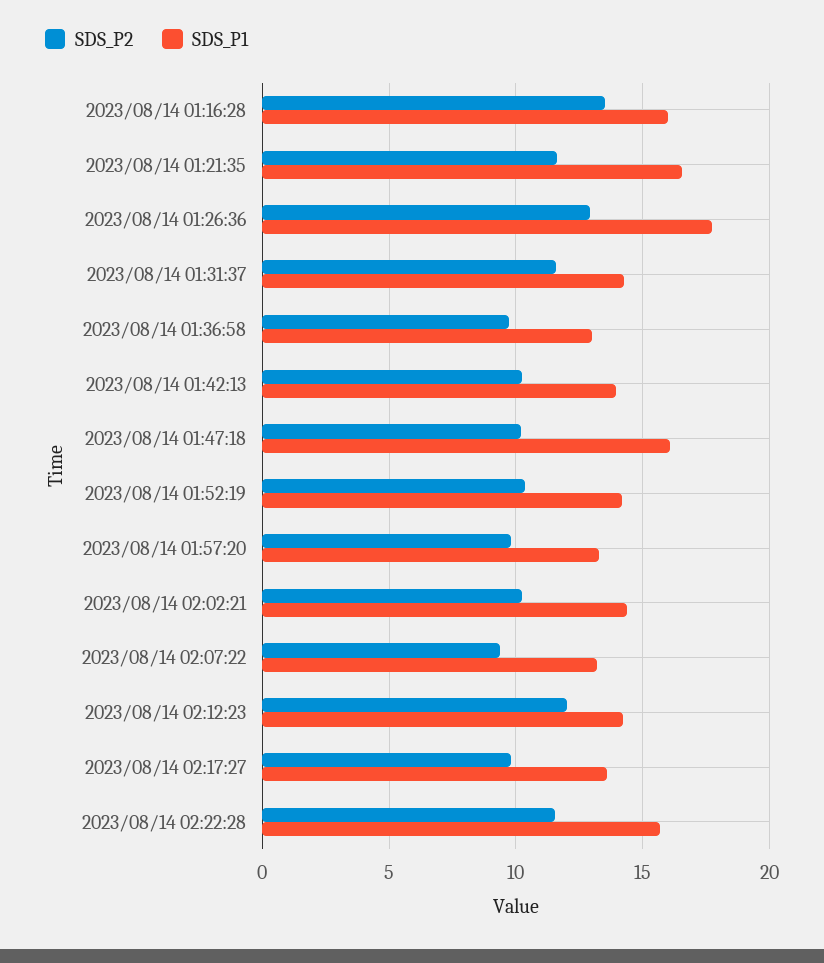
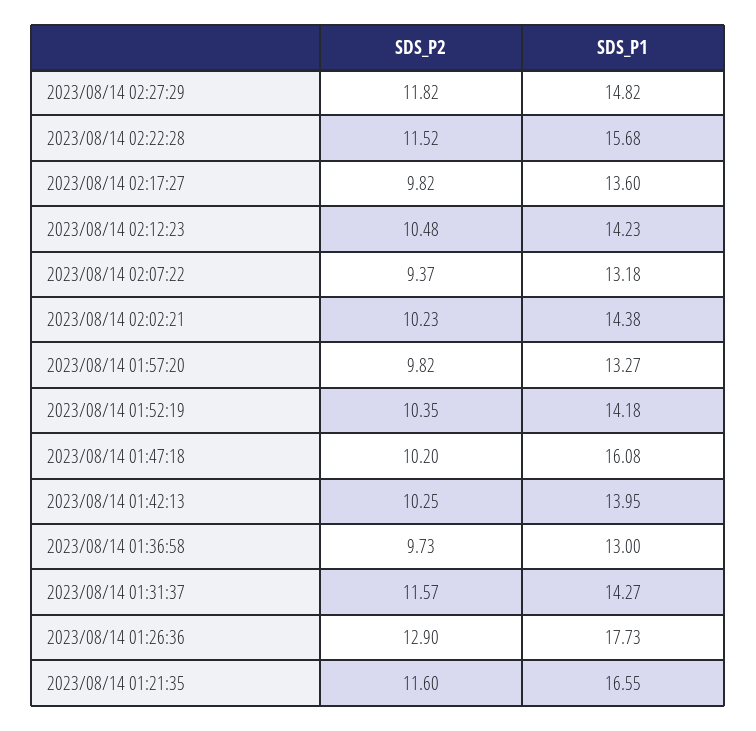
SDS_P2, 2023/08/14 01:16:28: 13.5 -> none
SDS_P1, 2023/08/14 01:16:28: 16 -> none
SDS_P2, 2023/08/14 02:12:23: 12 -> 10.48
SDS_P2, 2023/08/14 02:27:29: none -> 11.82
SDS_P1, 2023/08/14 02:27:29: none -> 14.82

